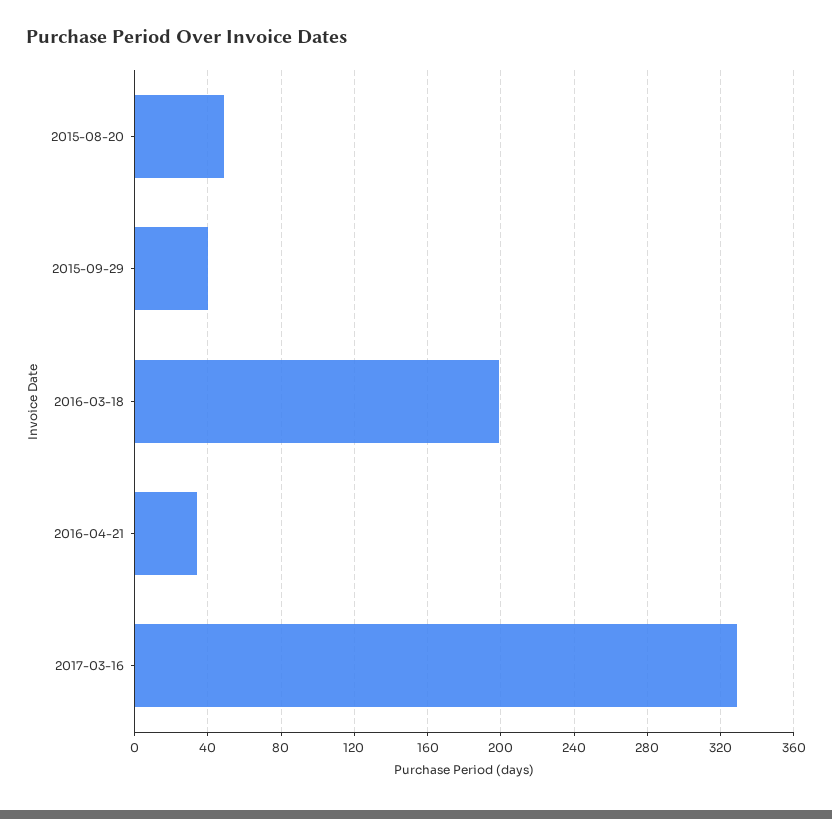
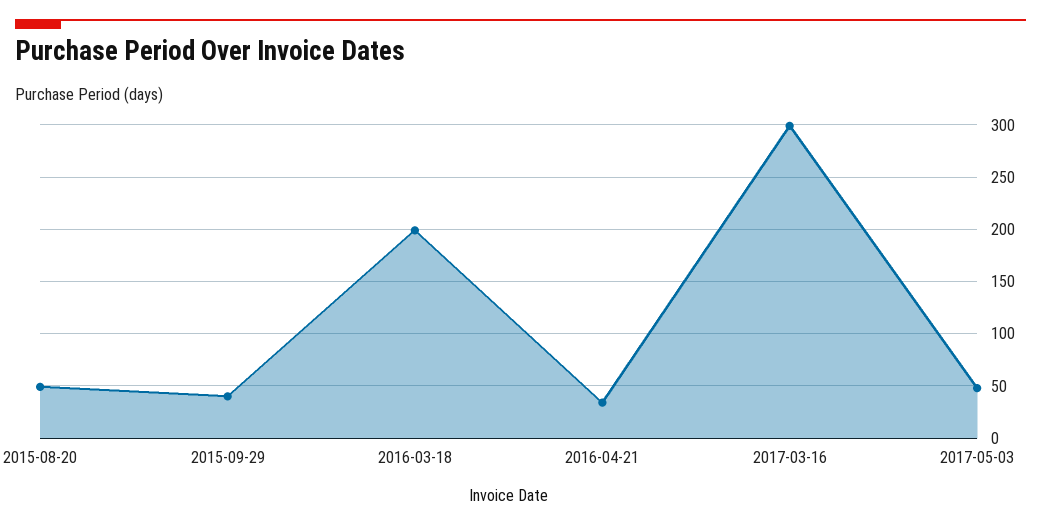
2017-03-16: 330 -> 300
2017-05-03: none -> 50

